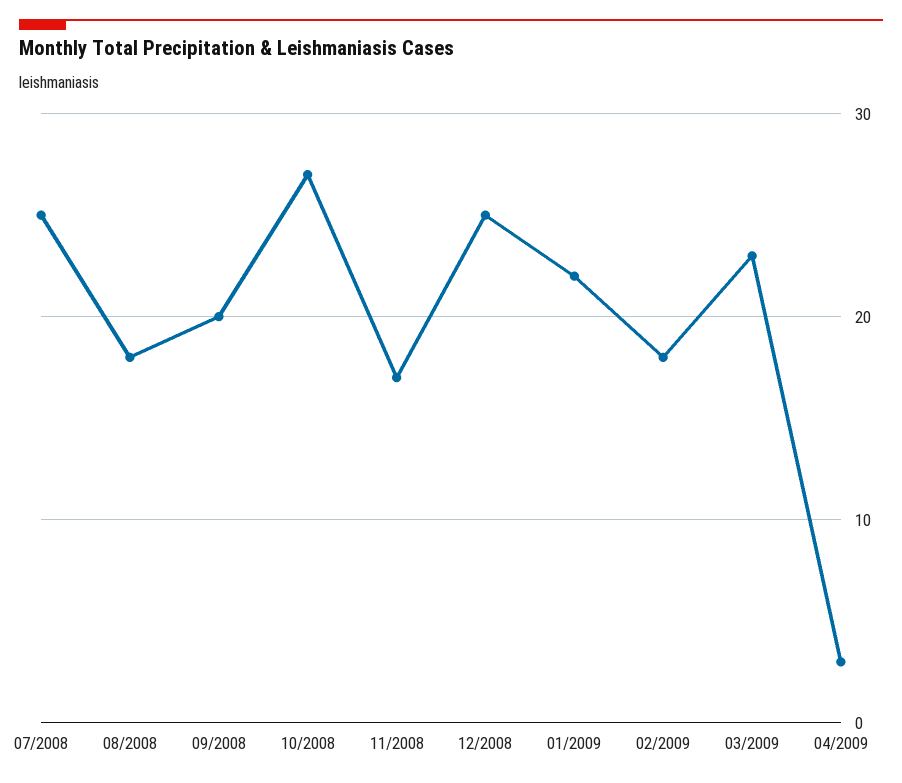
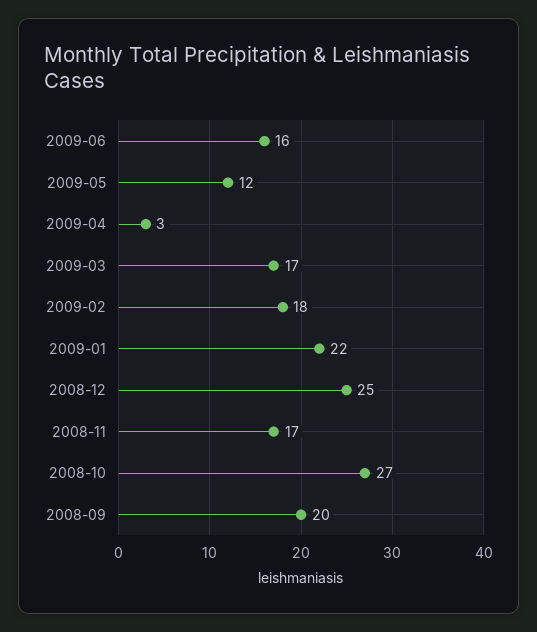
07/2008: 25 -> none
08/2008: 18 -> none
03/2009: 23 -> 17
2009-06: none -> 16
2009-05: none -> 12

